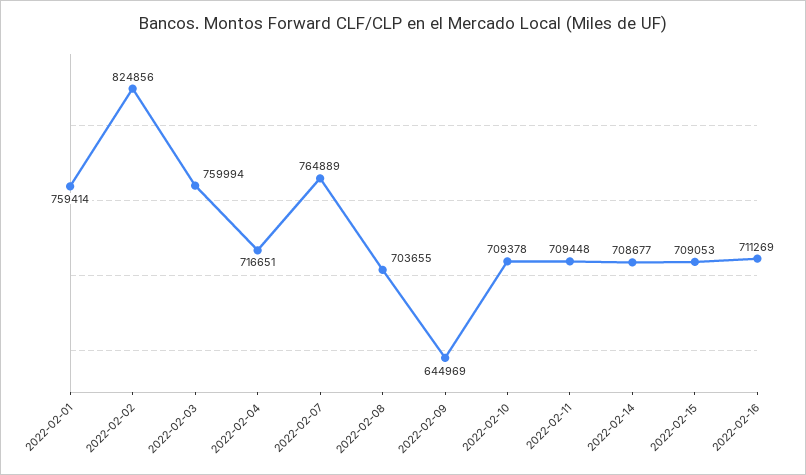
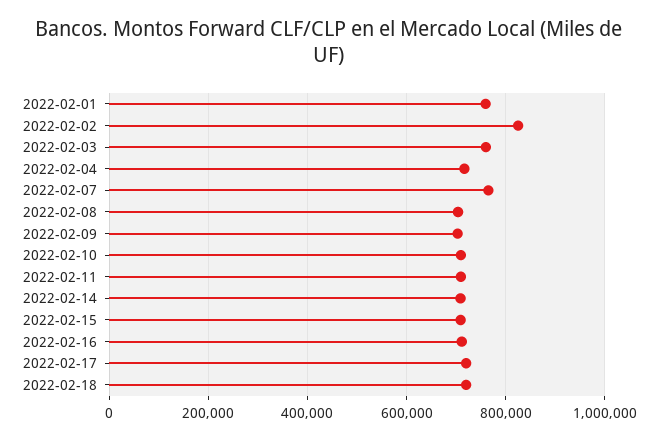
2022-02-09: 644969 -> 700000
2022-02-17: none -> 720000
2022-02-18: none -> 720000

